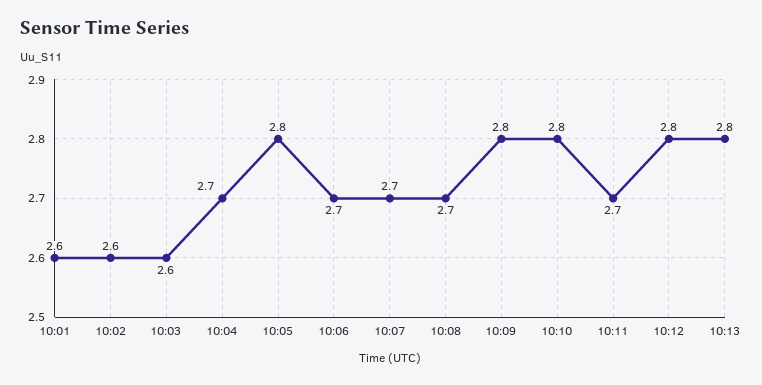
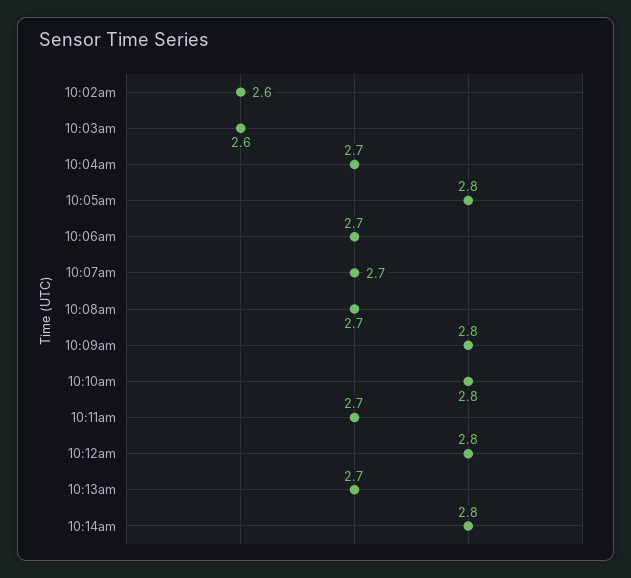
10:01: 2.6 -> none
10:13: 2.8 -> 2.7
10:14am: none -> 2.8

